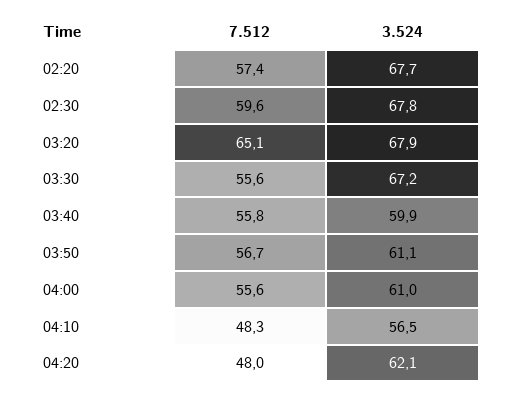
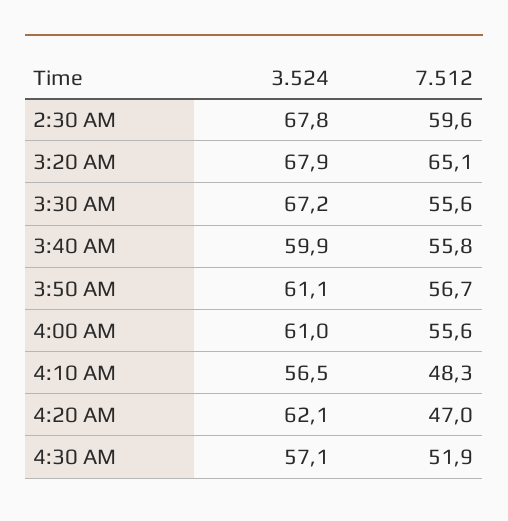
7.512, 02:20: 57.4 -> none
3.524, 02:20: 67.7 -> none
7.512, 04:20: 48 -> 47
3.524, 4:30 AM: none -> 57.1
7.512, 4:30 AM: none -> 51.9

